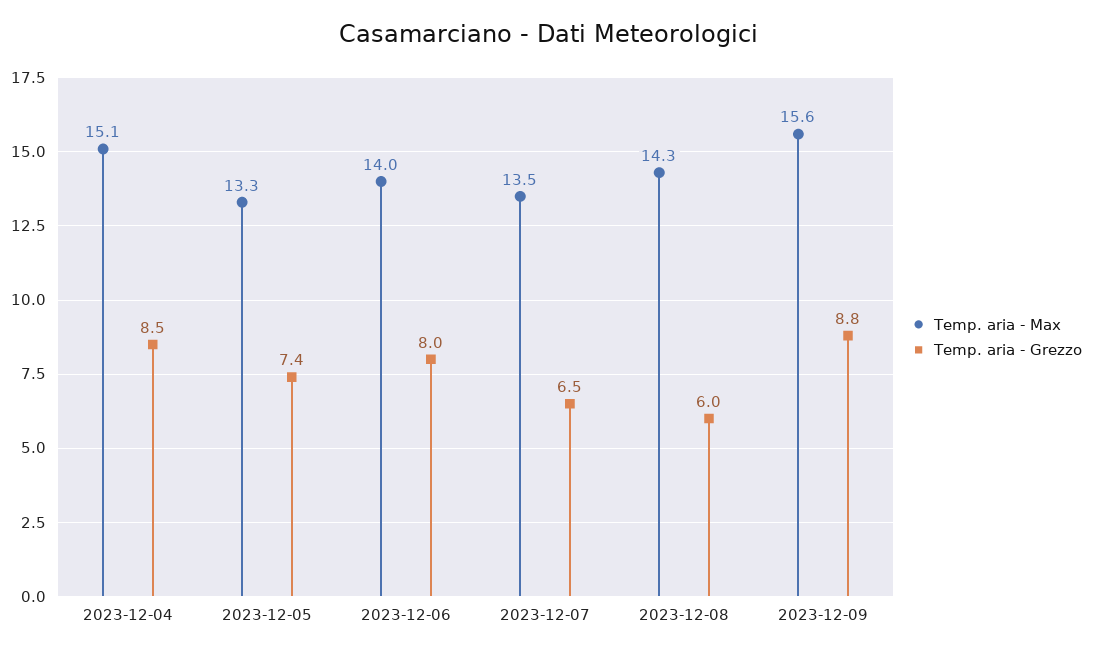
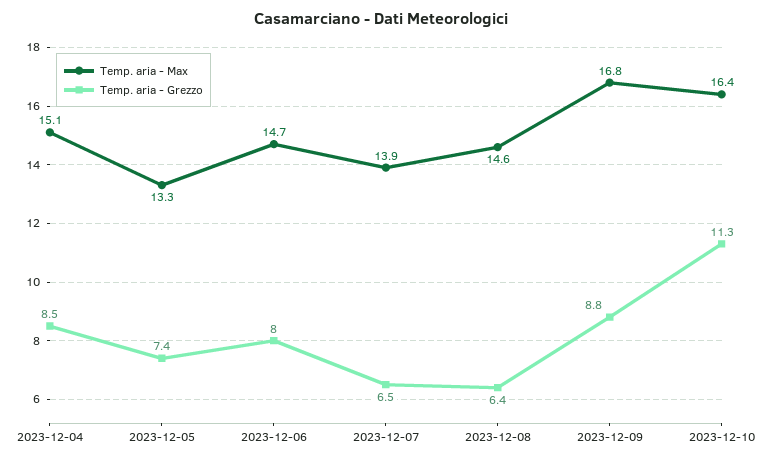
Temp. aria - Max, 2023-12-06: 14 -> 14.7
Temp. aria - Max, 2023-12-07: 13.5 -> 13.9
Temp. aria - Max, 2023-12-08: 14.3 -> 14.6
Temp. aria - Grezzo, 2023-12-08: 6 -> 6.4
Temp. aria - Max, 2023-12-09: 15.6 -> 16.8
Temp. aria - Max, 2023-12-10: none -> 16.4
Temp. aria - Grezzo, 2023-12-10: none -> 11.3

